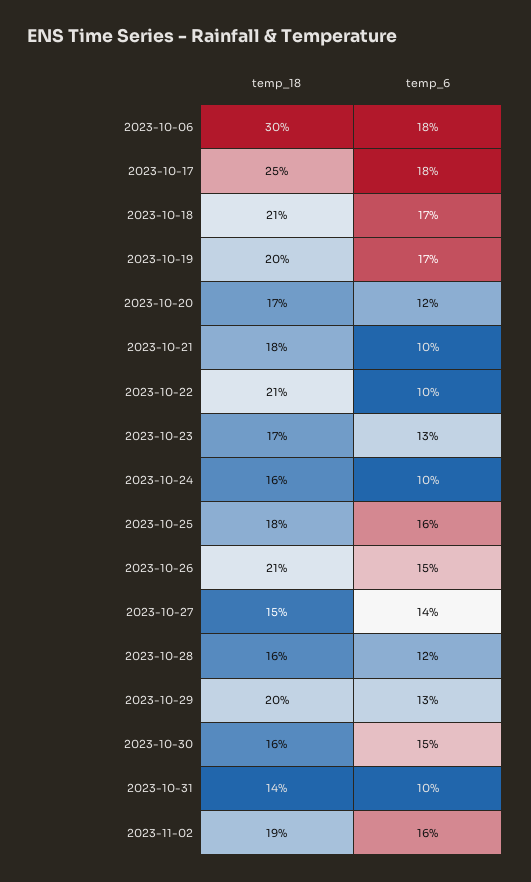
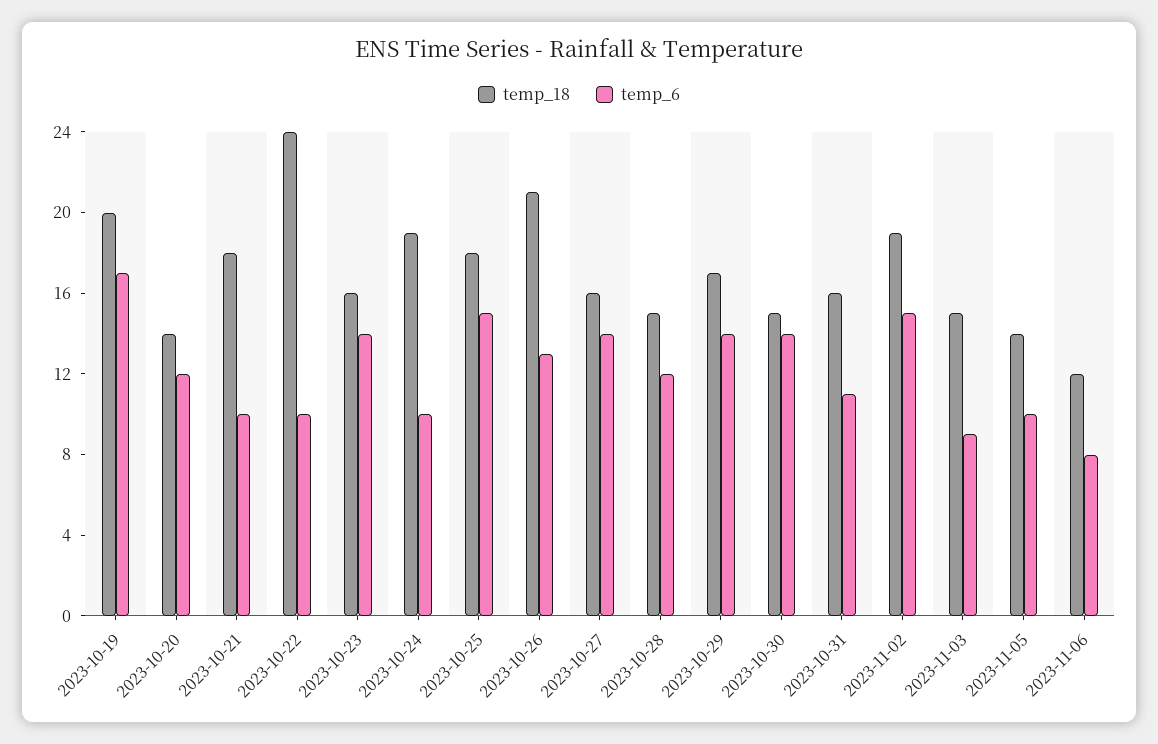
temp_18, 2023-10-06: 30 -> none
temp_6, 2023-10-06: 18 -> none
temp_18, 2023-10-17: 25 -> none
temp_6, 2023-10-17: 18 -> none
temp_18, 2023-10-18: 21 -> none
temp_6, 2023-10-18: 17 -> none
temp_18, 2023-10-20: 17 -> 14
temp_18, 2023-10-22: 21 -> 24
temp_18, 2023-10-23: 17 -> 16
temp_6, 2023-10-23: 13 -> 14
temp_18, 2023-10-24: 16 -> 19
temp_6, 2023-10-25: 16 -> 15
temp_6, 2023-10-26: 15 -> 13
temp_18, 2023-10-27: 15 -> 16
temp_18, 2023-10-28: 16 -> 15
temp_18, 2023-10-29: 20 -> 17
temp_6, 2023-10-29: 13 -> 14
temp_18, 2023-10-30: 16 -> 15
temp_6, 2023-10-30: 15 -> 14
temp_18, 2023-10-31: 14 -> 16
temp_6, 2023-10-31: 10 -> 11
temp_6, 2023-11-02: 16 -> 15
temp_18, 2023-11-03: none -> 15
temp_6, 2023-11-03: none -> 9
temp_18, 2023-11-05: none -> 14
temp_6, 2023-11-05: none -> 10
temp_18, 2023-11-06: none -> 12
temp_6, 2023-11-06: none -> 8

